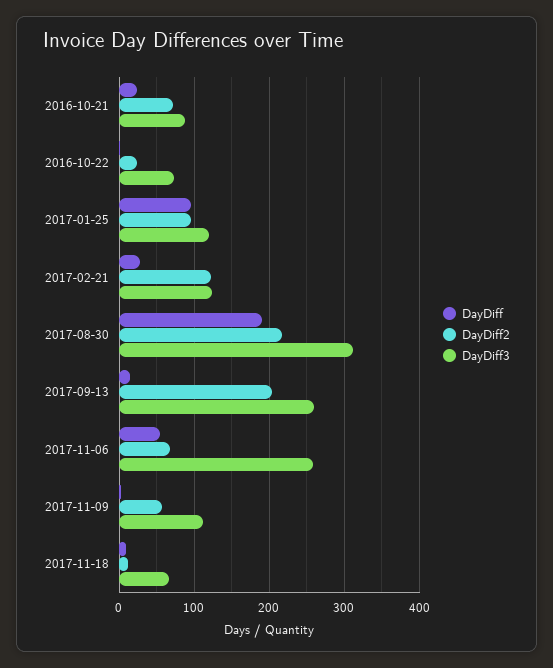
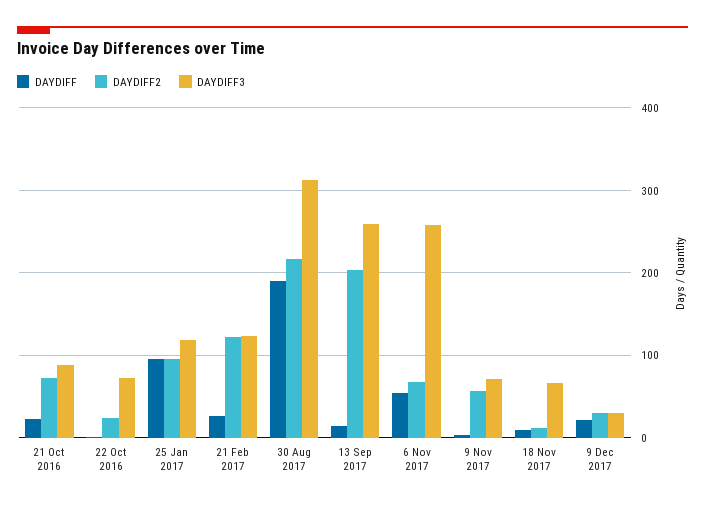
DayDiff3, 2017-11-09: 110 -> 70
DayDiff, 9 Dec 2017: none -> 20
DayDiff2, 9 Dec 2017: none -> 30
DayDiff3, 9 Dec 2017: none -> 30

